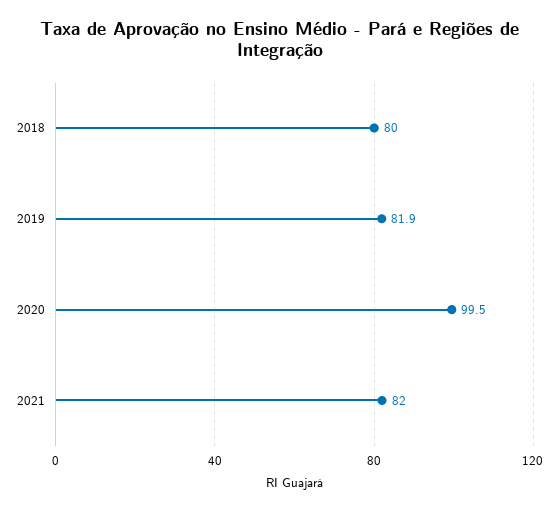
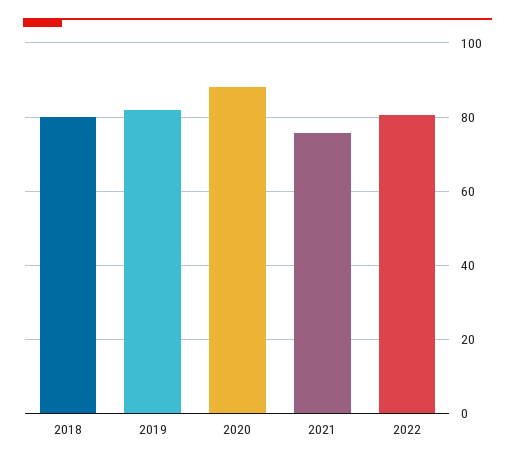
2020: 99.5 -> 88
2021: 82 -> 76
2022: none -> 80

